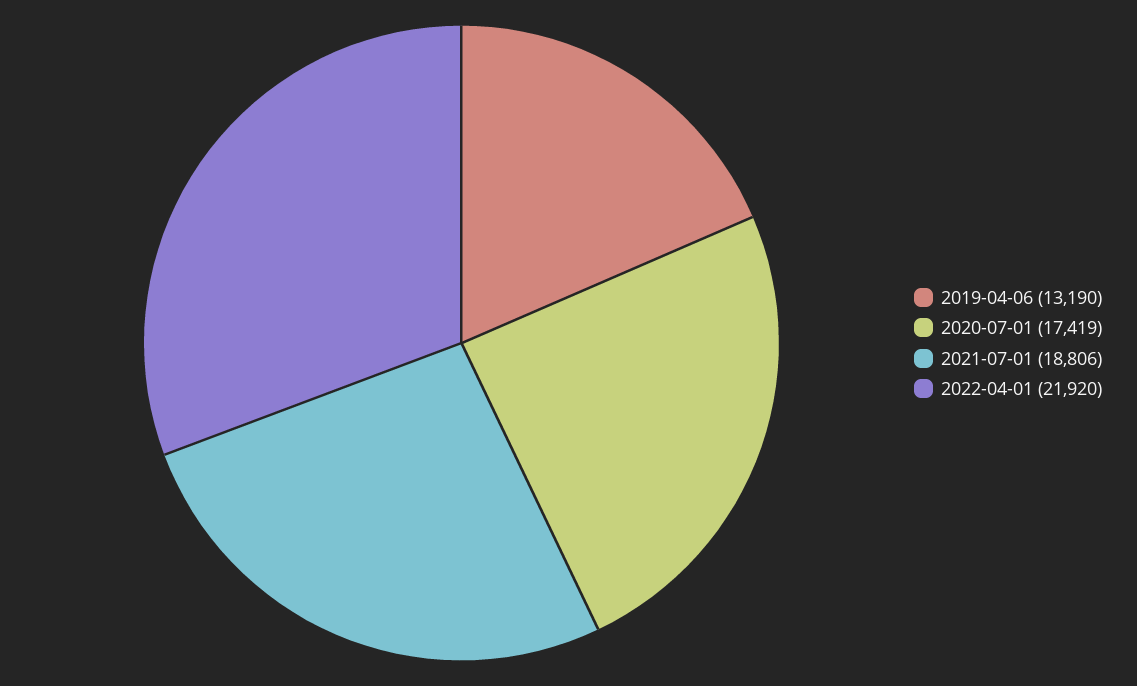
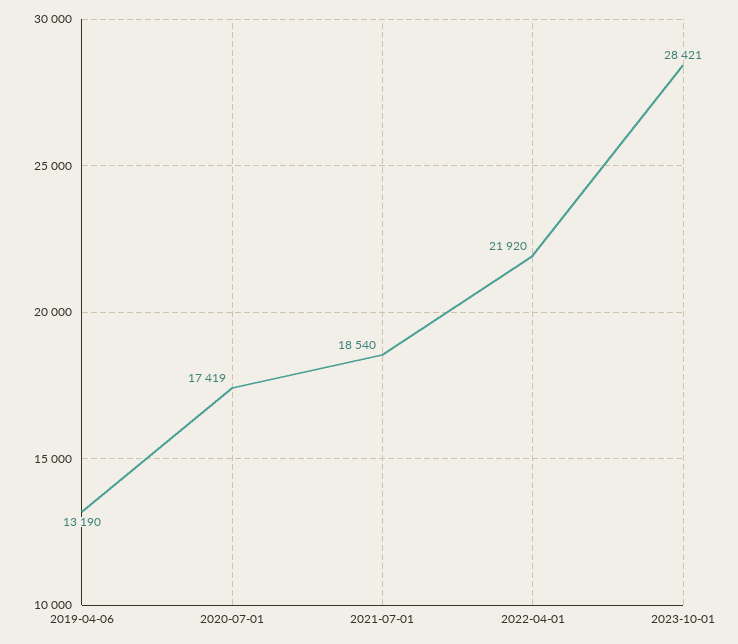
2021-07-01: 18806 -> 18540
2023-10-01: none -> 28421

